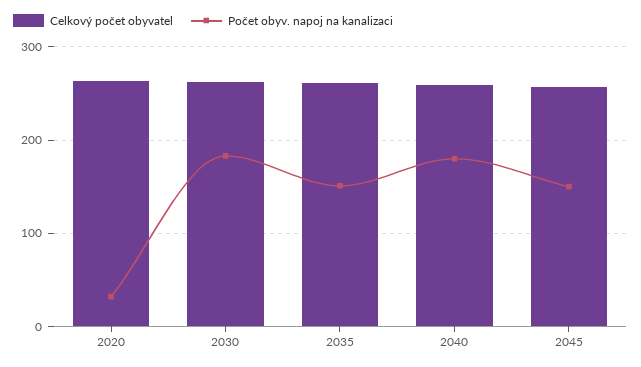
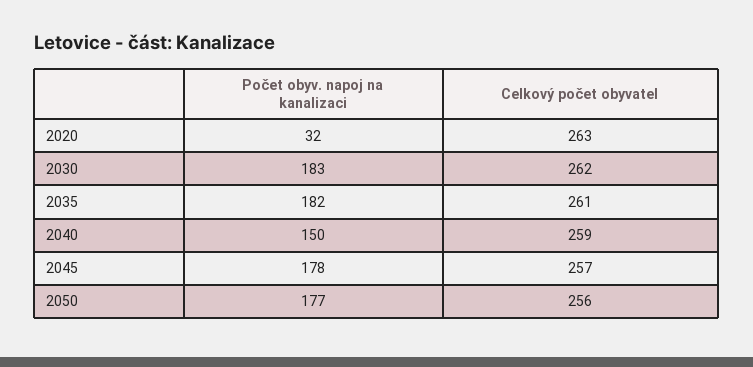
Počet obyv. napoj na kanalizaci, 2035: 150 -> 182
Počet obyv. napoj na kanalizaci, 2040: 180 -> 150
Počet obyv. napoj na kanalizaci, 2045: 150 -> 178
Počet obyv. napoj na kanalizaci, 2050: none -> 177
Celkový počet obyvatel, 2050: none -> 256

